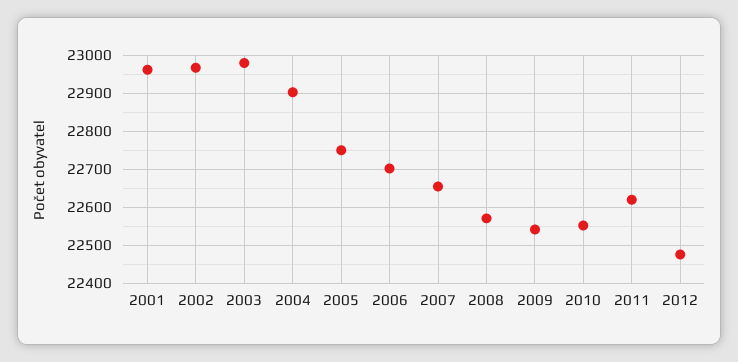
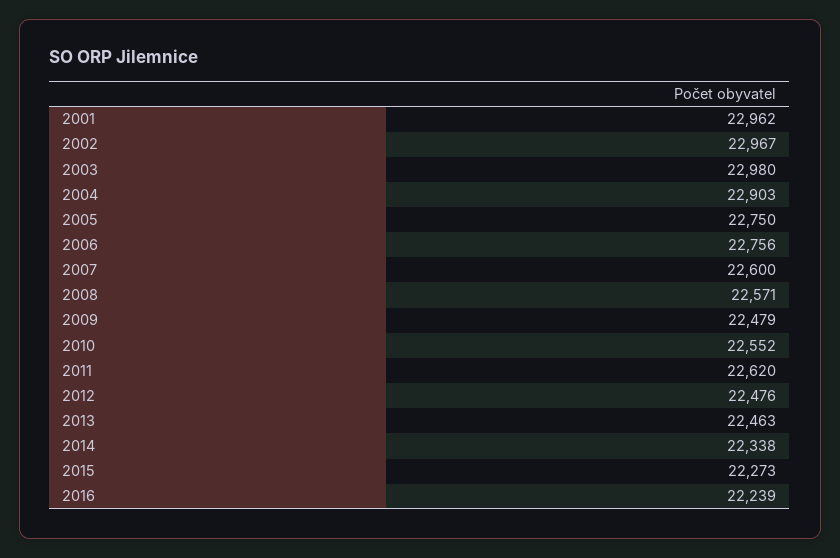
2006: 22700 -> 22756
2007: 22660 -> 22600
2009: 22540 -> 22479
2013: none -> 22463
2014: none -> 22338
2015: none -> 22273
2016: none -> 22239

